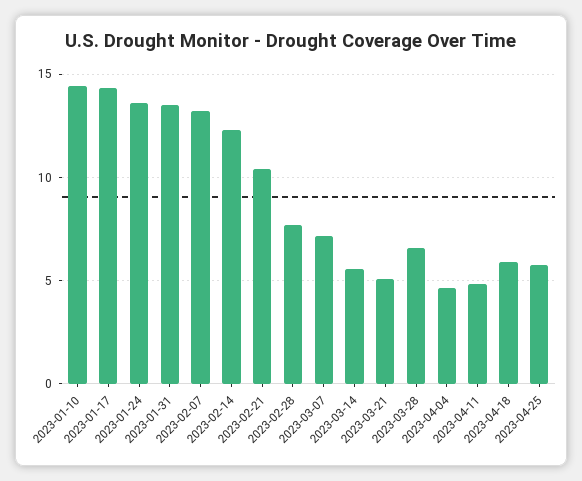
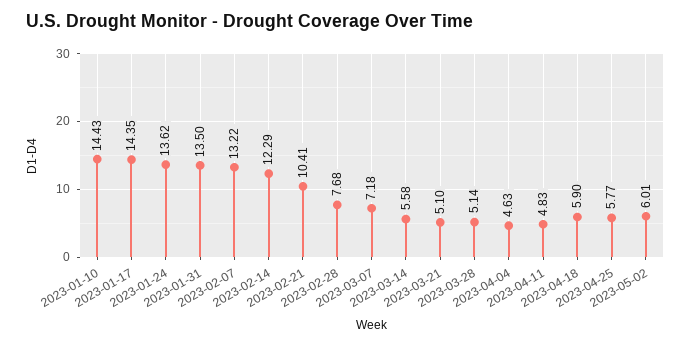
2023-03-28: 6.5 -> 5.14
2023-05-02: none -> 6.01

